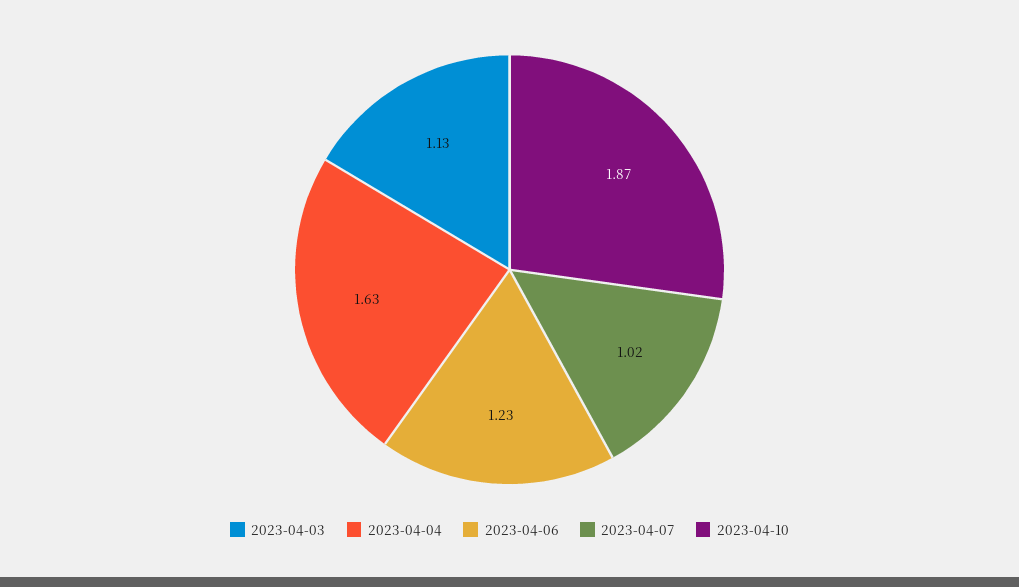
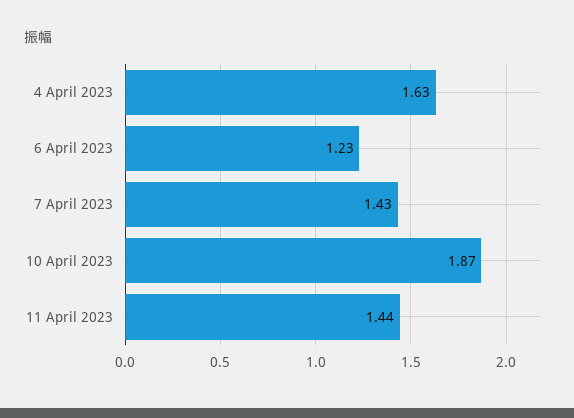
2023-04-03: 1.13 -> none
2023-04-07: 1.02 -> 1.43
11 April 2023: none -> 1.44

